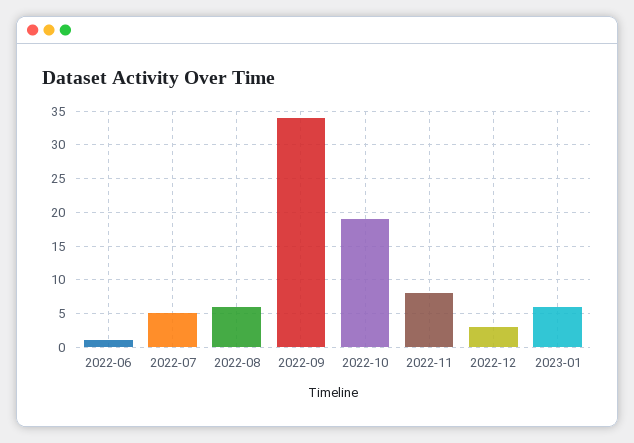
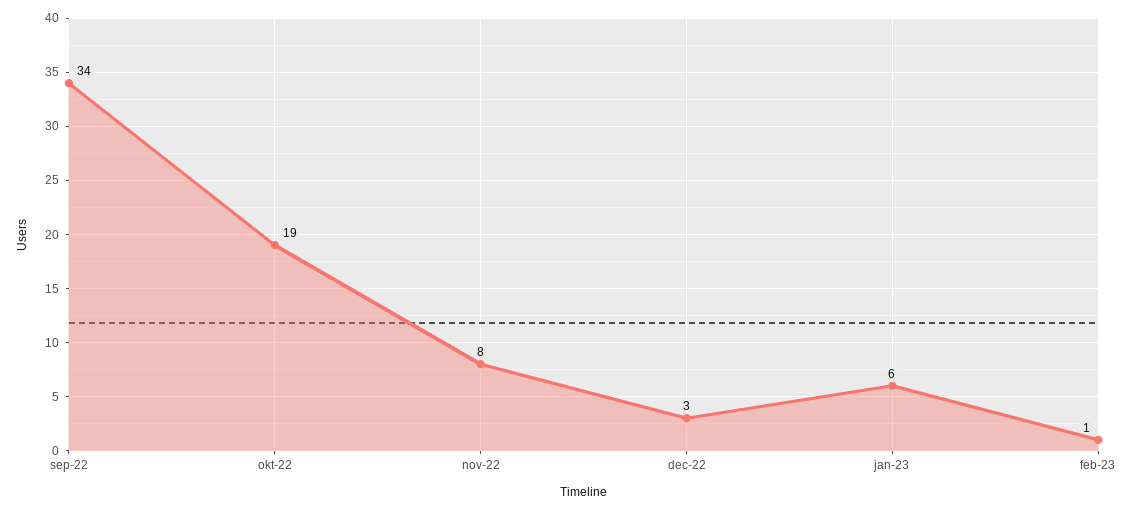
2022-06: 1 -> none
2022-07: 5 -> none
2022-08: 6 -> none
feb-23: none -> 1

